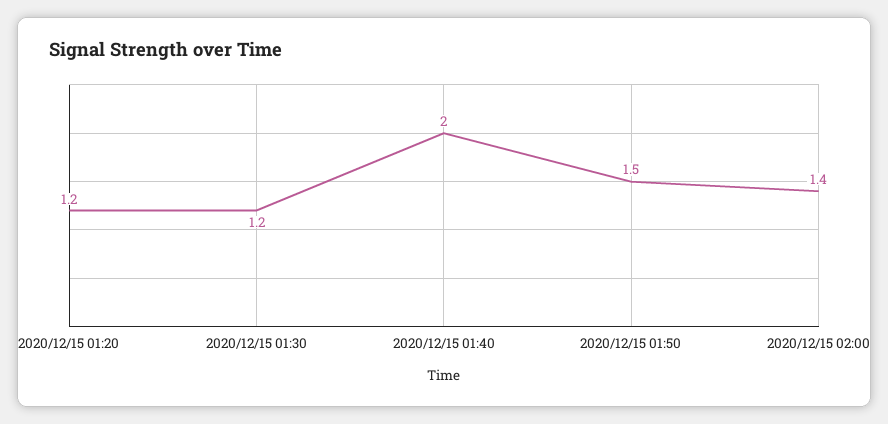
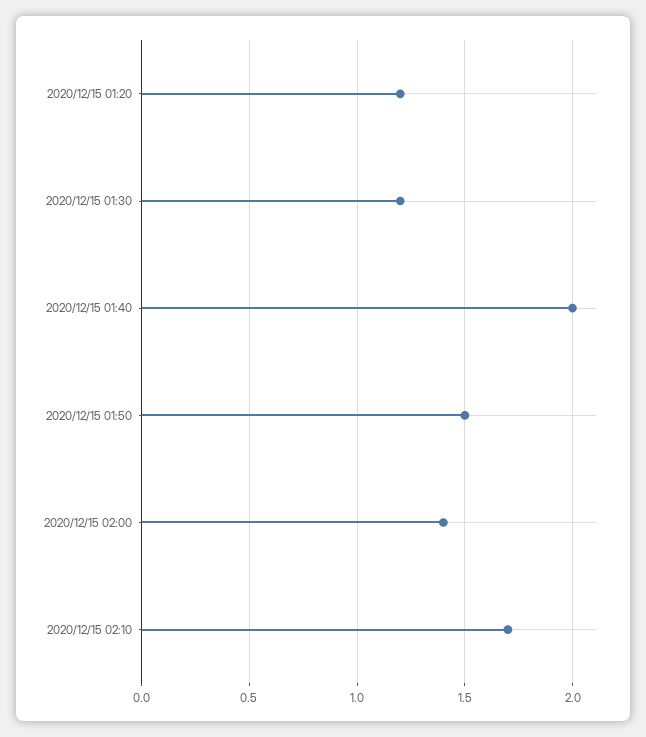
2020/12/15 02:10: none -> 1.7

